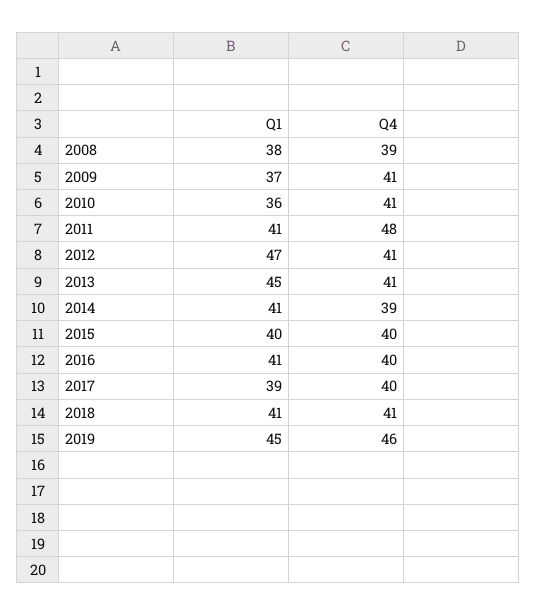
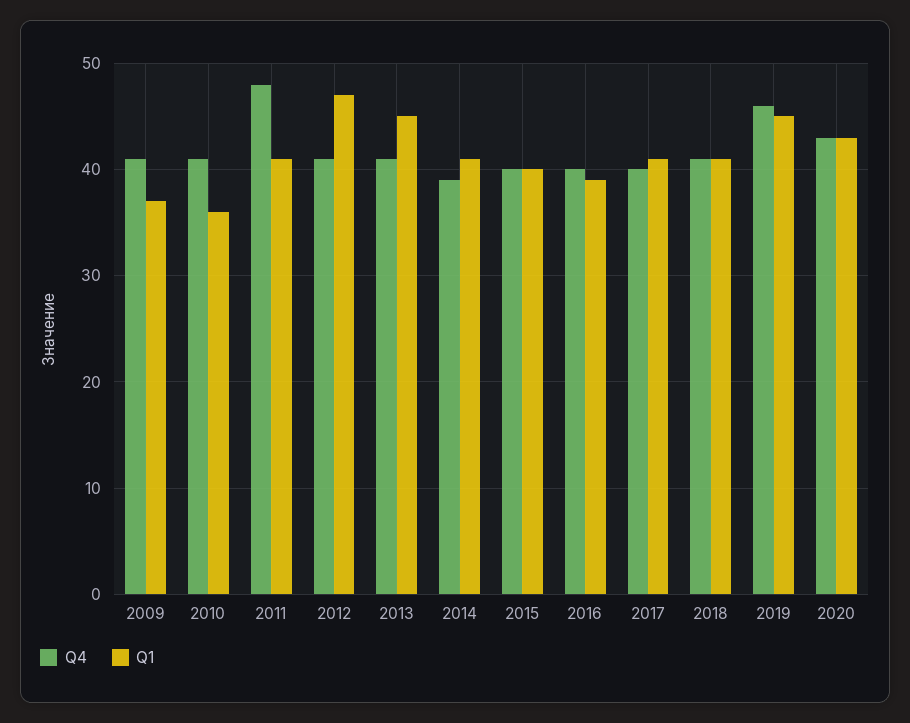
Q1, 2008: 38 -> none
Q4, 2008: 39 -> none
Q1, 2016: 41 -> 39
Q1, 2017: 39 -> 41
Q4, 2020: none -> 43
Q1, 2020: none -> 43

